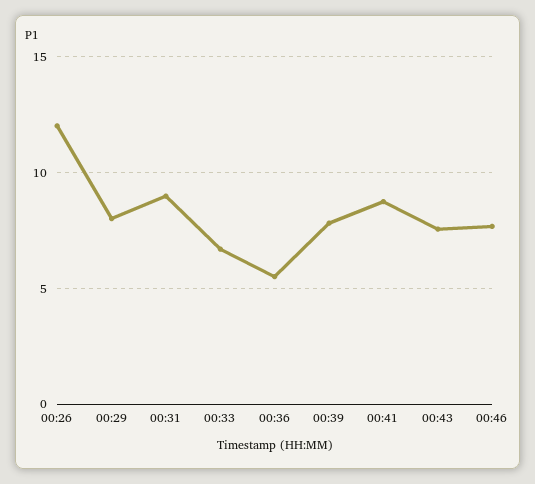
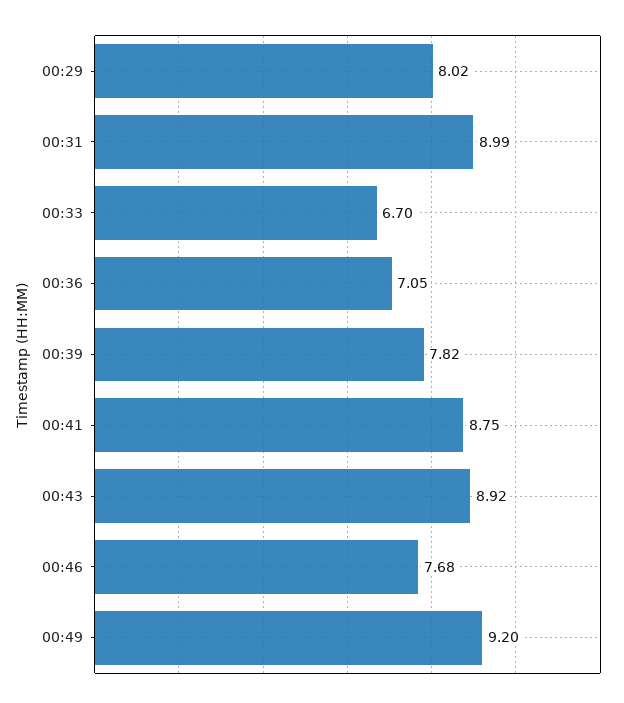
00:26: 12 -> none
00:36: 5.5 -> 7.05
00:43: 7.5 -> 8.92
00:49: none -> 9.2

